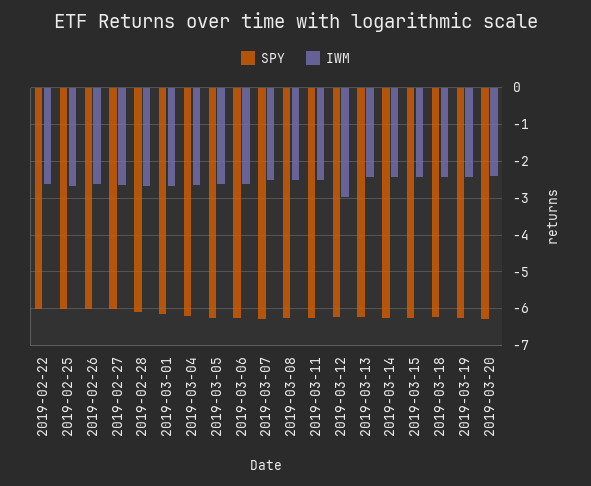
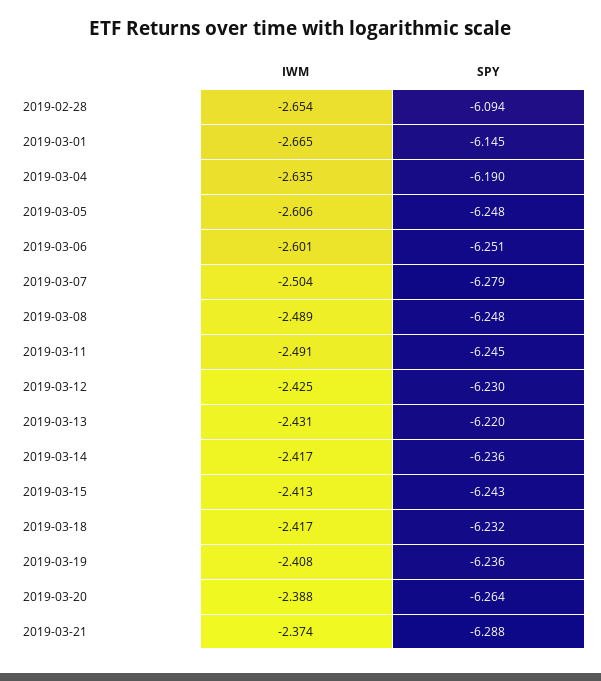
SPY, 2019-02-22: -6 -> none
IWM, 2019-02-22: -2.6 -> none
SPY, 2019-02-25: -6 -> none
IWM, 2019-02-25: -2.6 -> none
SPY, 2019-02-26: -6 -> none
IWM, 2019-02-26: -2.6 -> none
SPY, 2019-02-27: -6 -> none
IWM, 2019-02-27: -2.6 -> none
IWM, 2019-03-12: -3 -> -2.425
IWM, 2019-03-21: none -> -2.374
SPY, 2019-03-21: none -> -6.288

